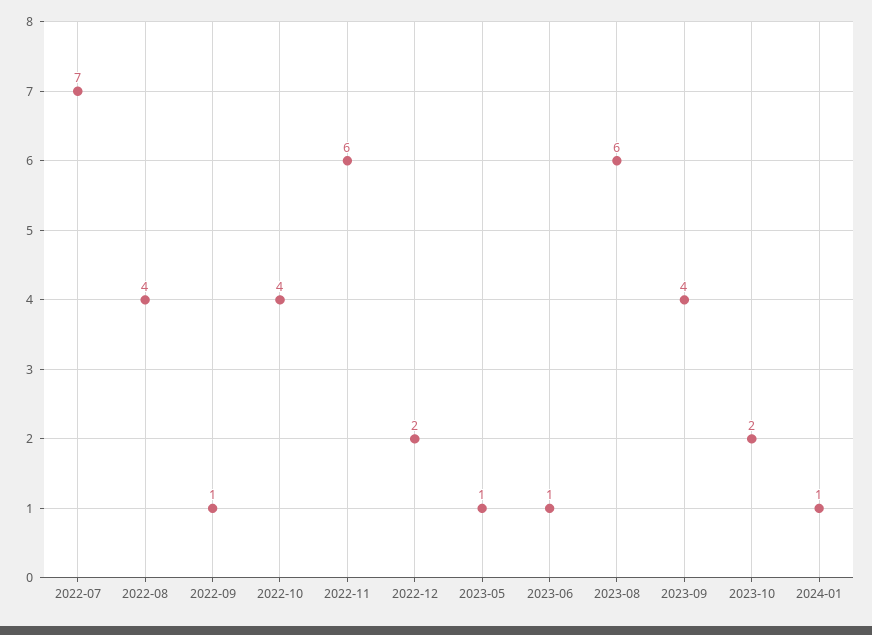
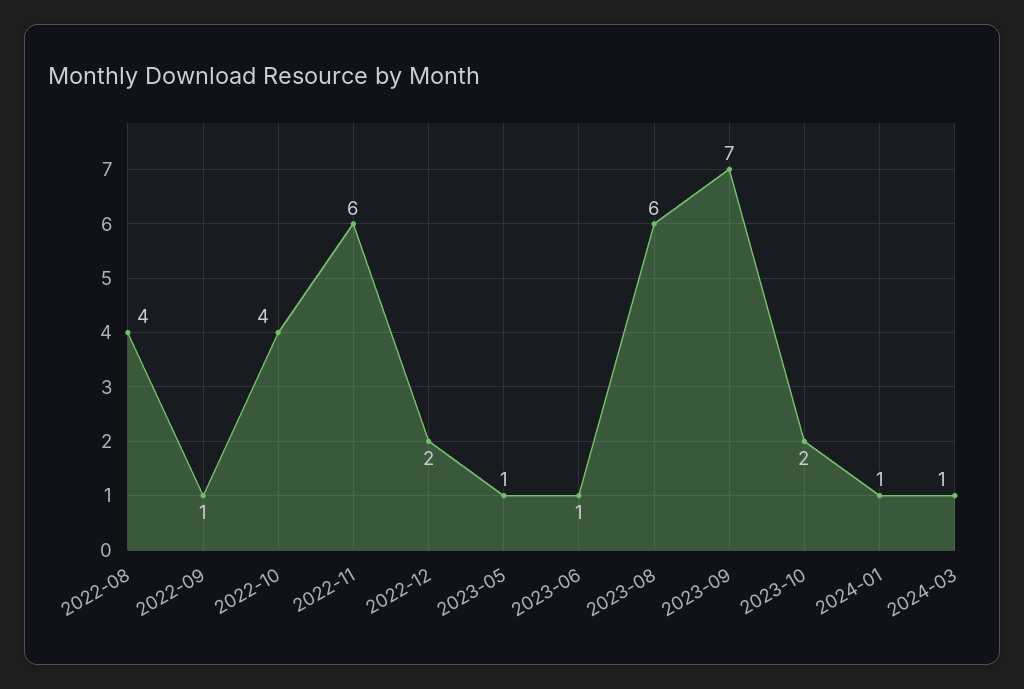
2022-07: 7 -> none
2023-09: 4 -> 7
2024-03: none -> 1

